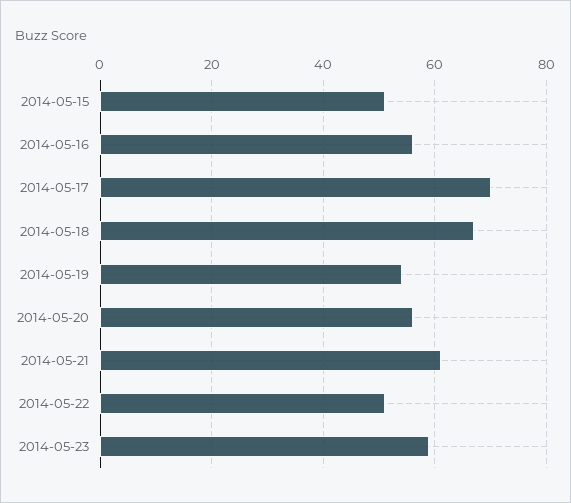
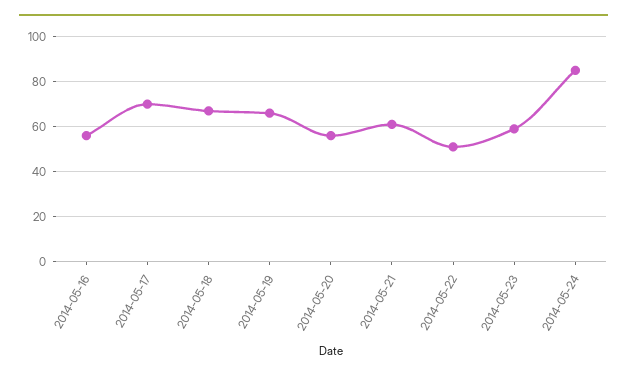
2014-05-15: 50 -> none
2014-05-19: 55 -> 65
2014-05-24: none -> 85

